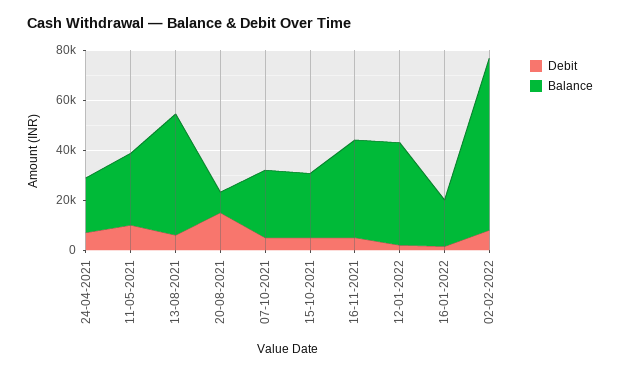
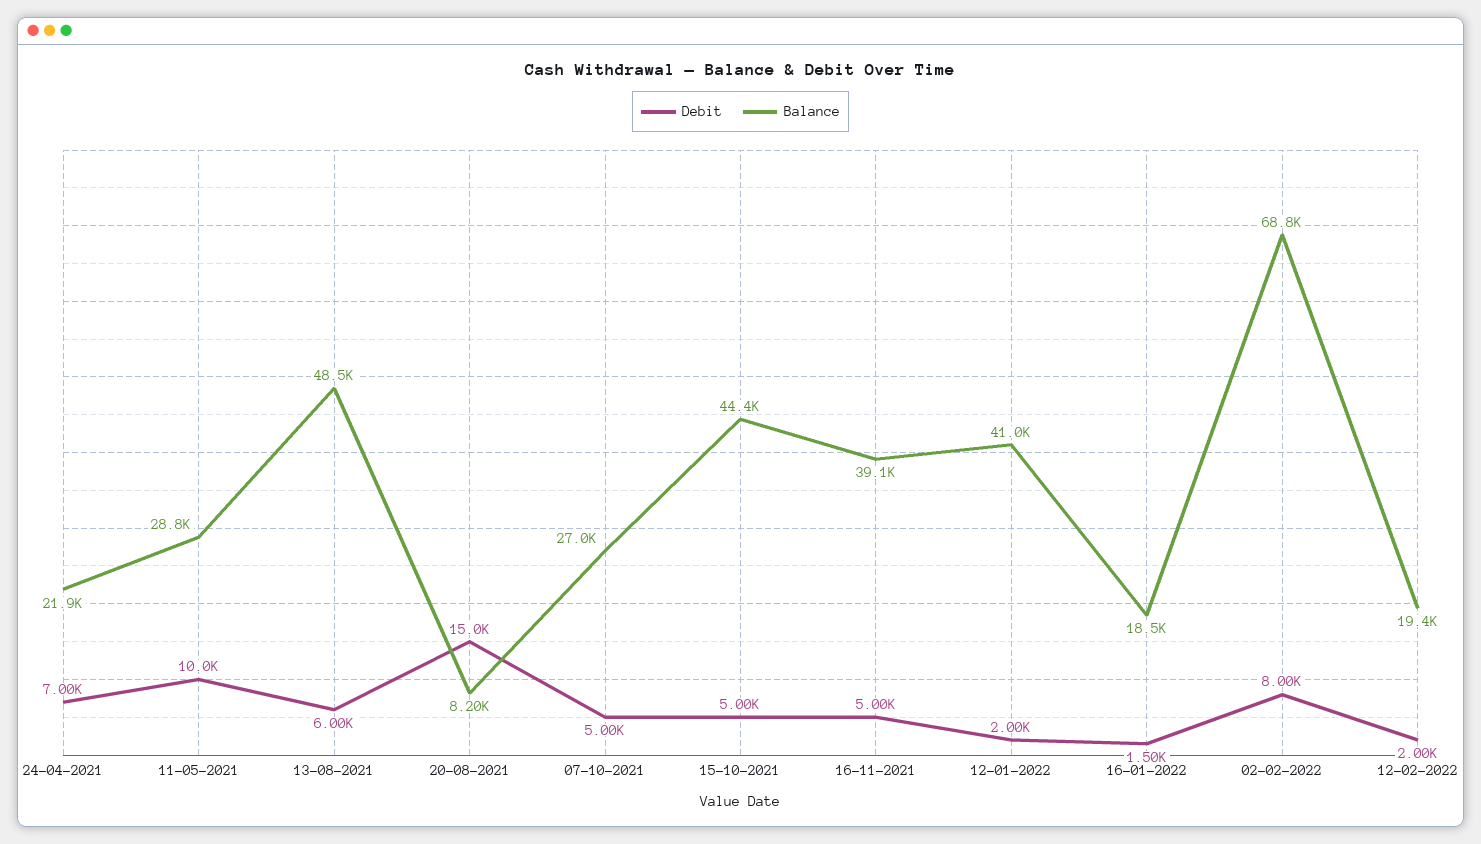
Balance, 15-10-2021: 25000 -> 44400
Debit, 12-02-2022: none -> 2000
Balance, 12-02-2022: none -> 19400

